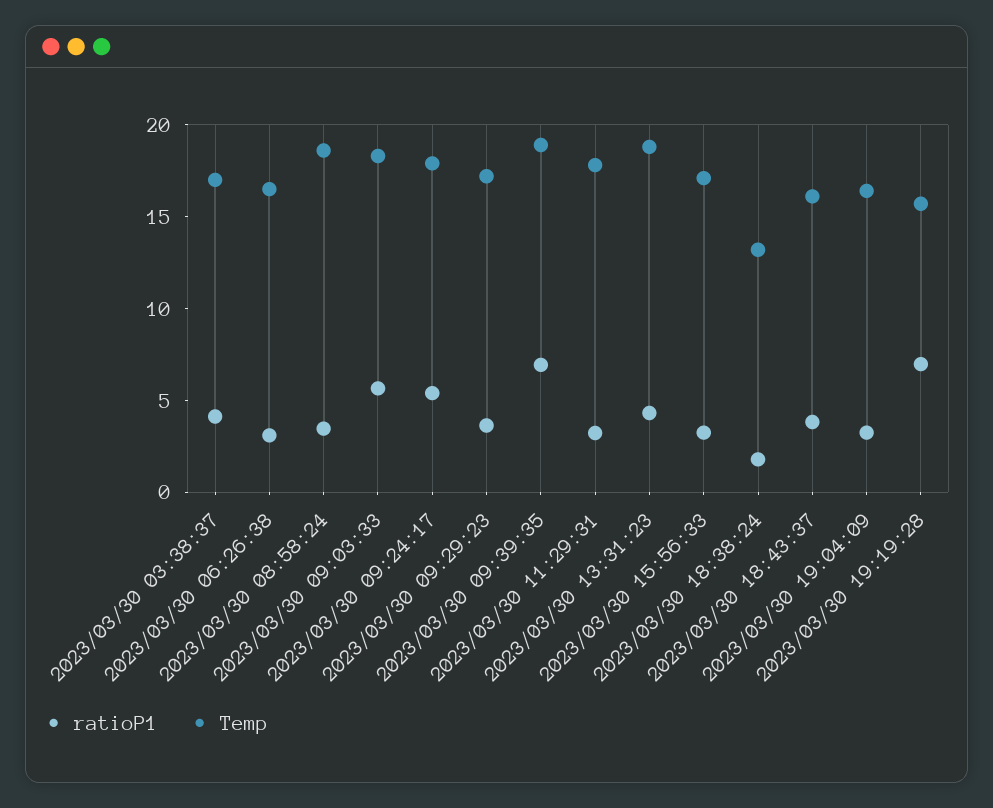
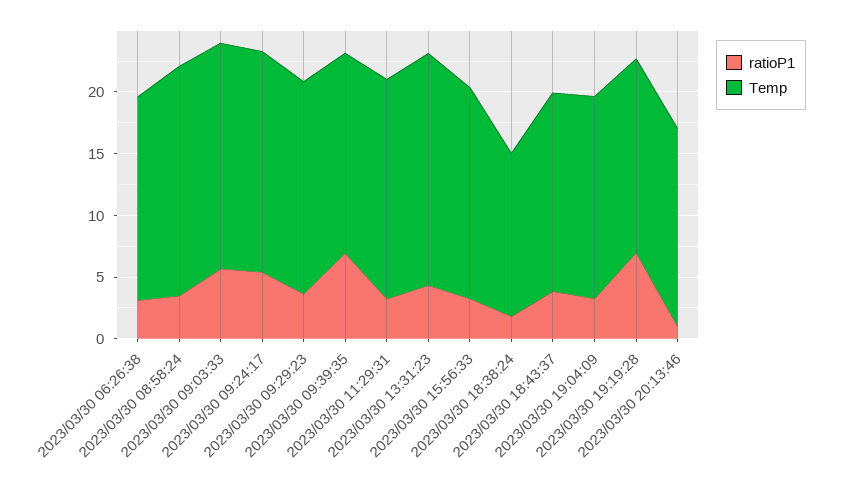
ratioP1, 2023/03/30 03:38:37: 4 -> none
Temp, 2023/03/30 03:38:37: 17 -> none
Temp, 2023/03/30 09:39:35: 19 -> 16
ratioP1, 2023/03/30 20:13:46: none -> 1
Temp, 2023/03/30 20:13:46: none -> 16

